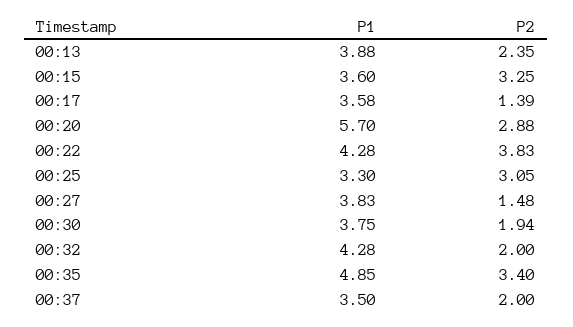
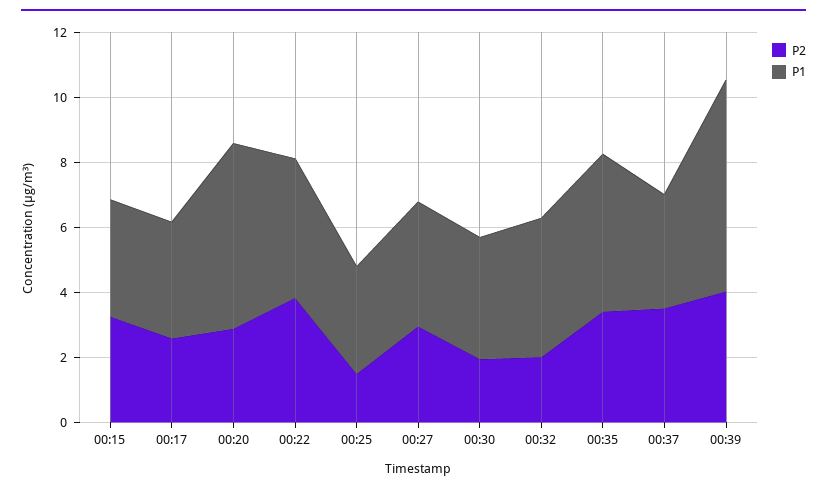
P1, 00:13: 3.88 -> none
P2, 00:13: 2.35 -> none
P2, 00:17: 1.39 -> 2.5
P2, 00:25: 3.05 -> 1.5
P2, 00:27: 1.48 -> 3
P2, 00:37: 2 -> 3.5
P2, 00:39: none -> 4
P1, 00:39: none -> 6.5

